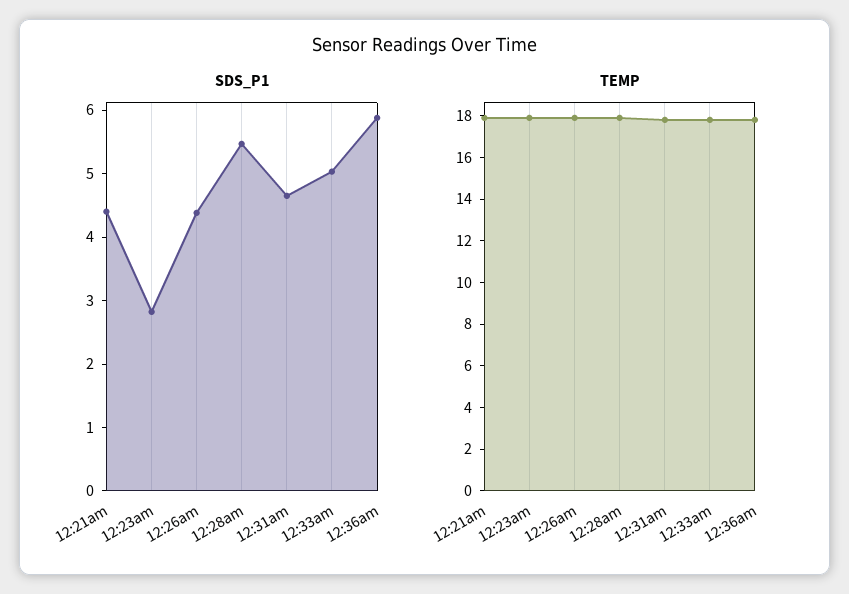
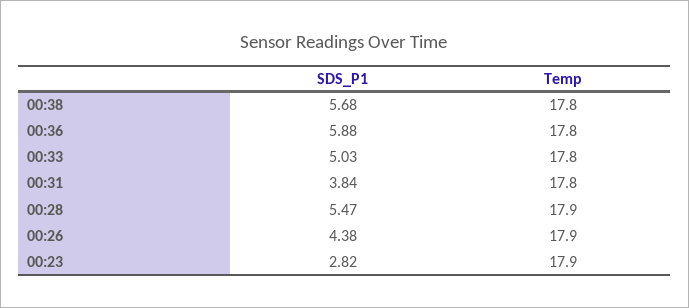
SDS_P1, 12:21am: 4.4 -> none
SDS_P1, 12:31am: 4.6 -> 3.84
TEMP, 12:21am: 18 -> none
SDS_P1, 00:38: none -> 5.68
TEMP, 00:38: none -> 17.8

